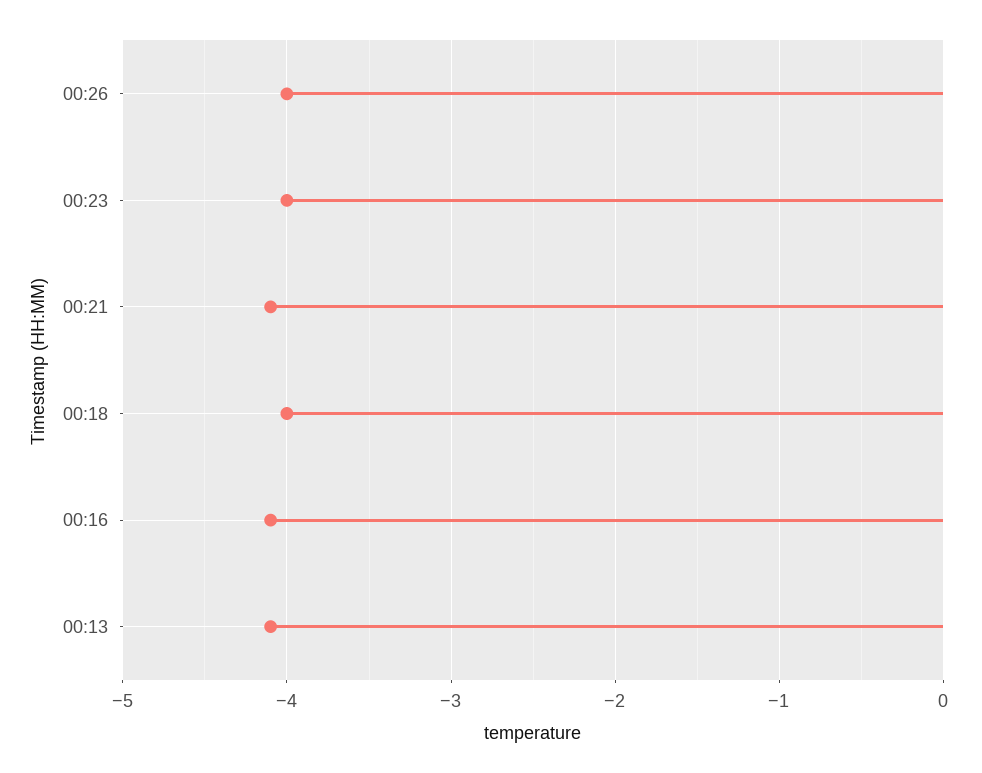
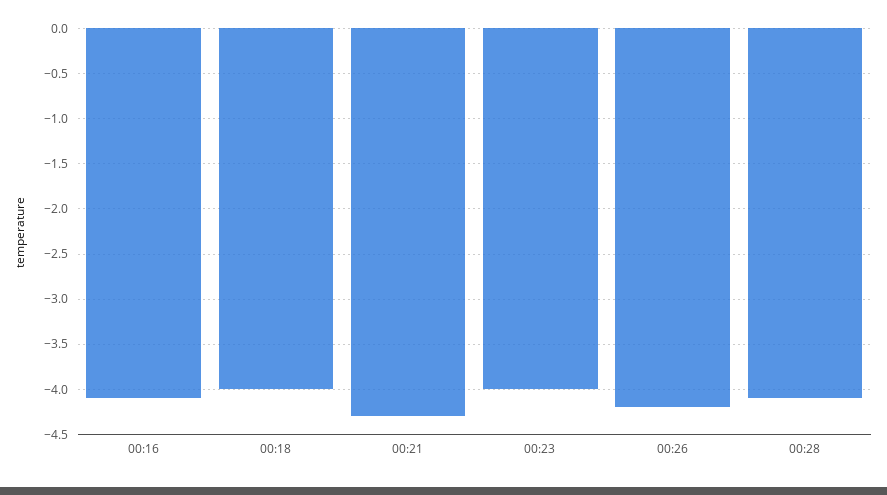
00:26: -4 -> -4.2
00:21: -4.1 -> -4.3
00:13: -4.1 -> none
00:28: none -> -4.1

